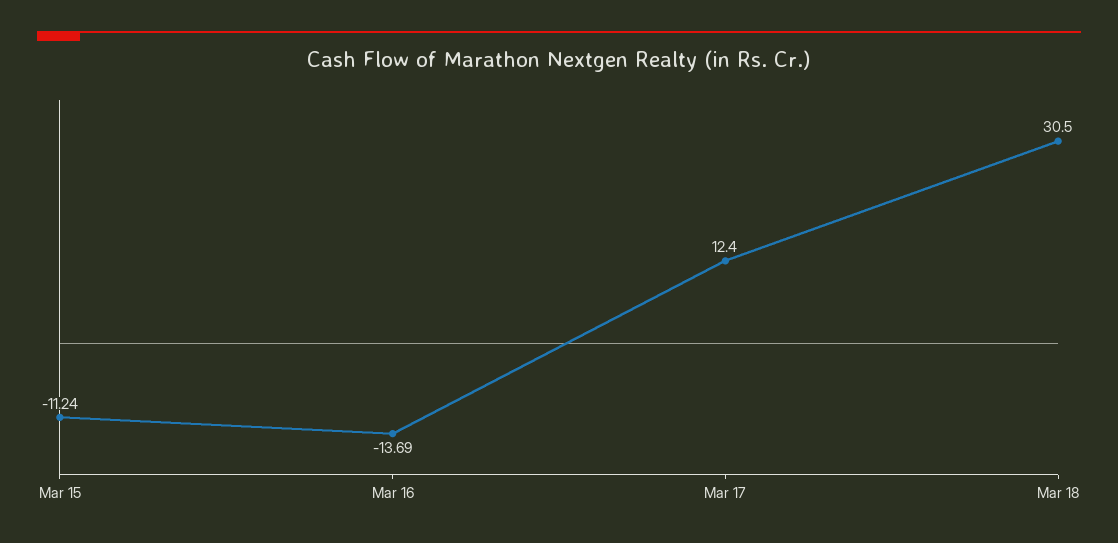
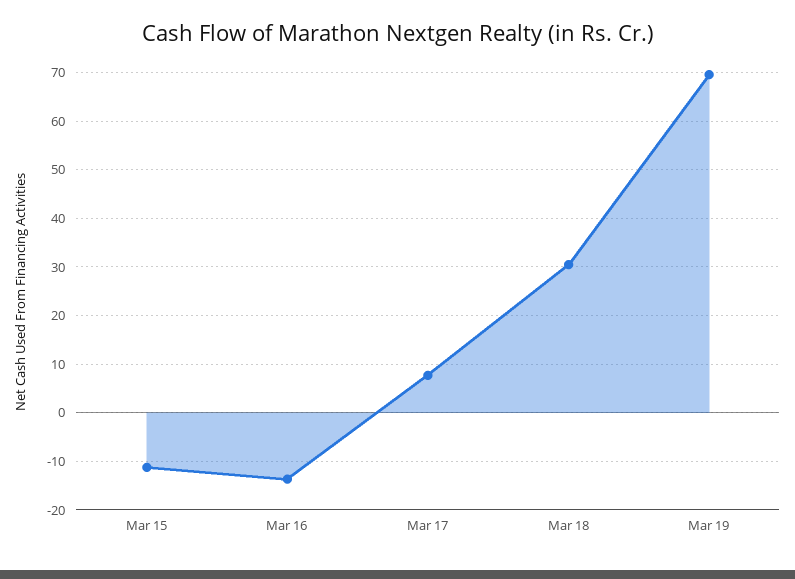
Mar 17: 12.4 -> 8
Mar 19: none -> 70

